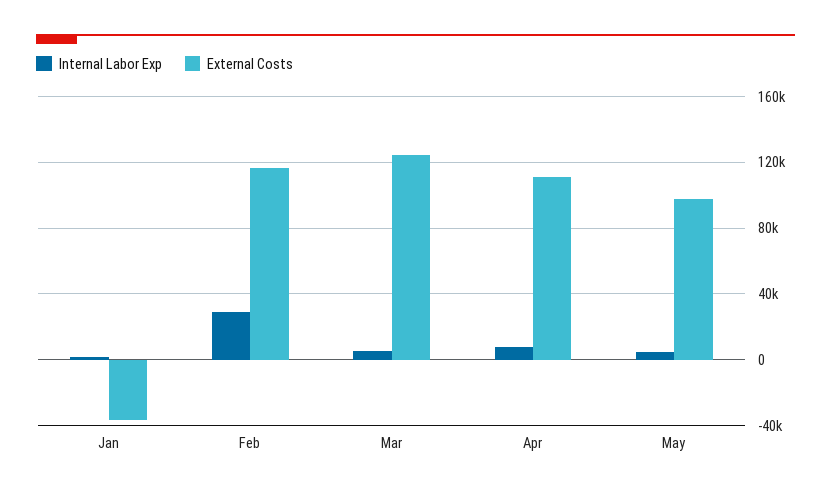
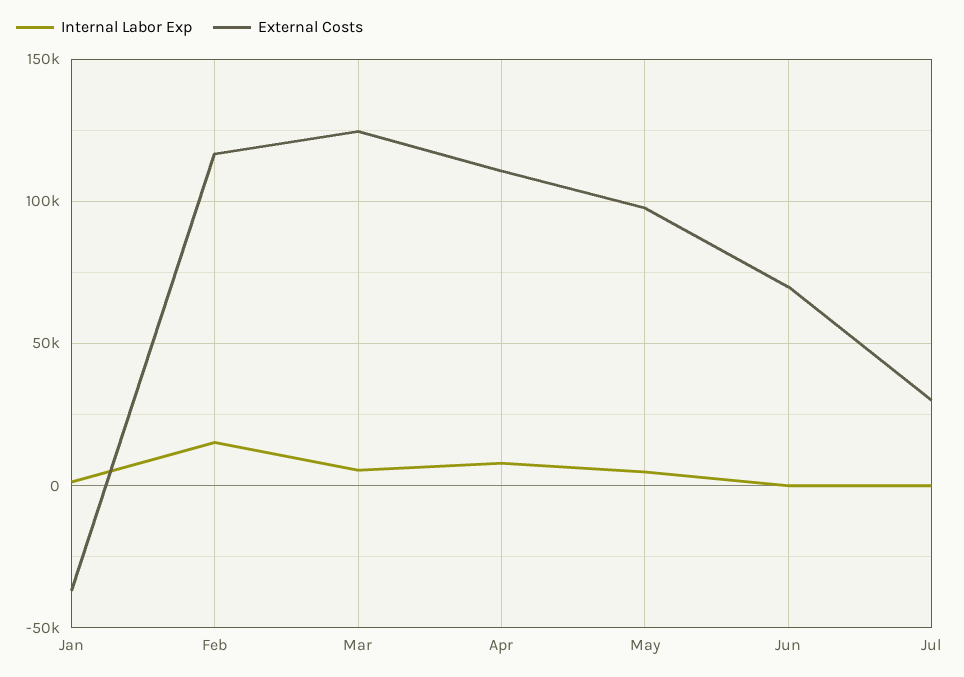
Internal Labor Exp, Feb: 30000 -> 15000
Internal Labor Exp, Jun: none -> 0
External Costs, Jun: none -> 70000
Internal Labor Exp, Jul: none -> 0
External Costs, Jul: none -> 30000

